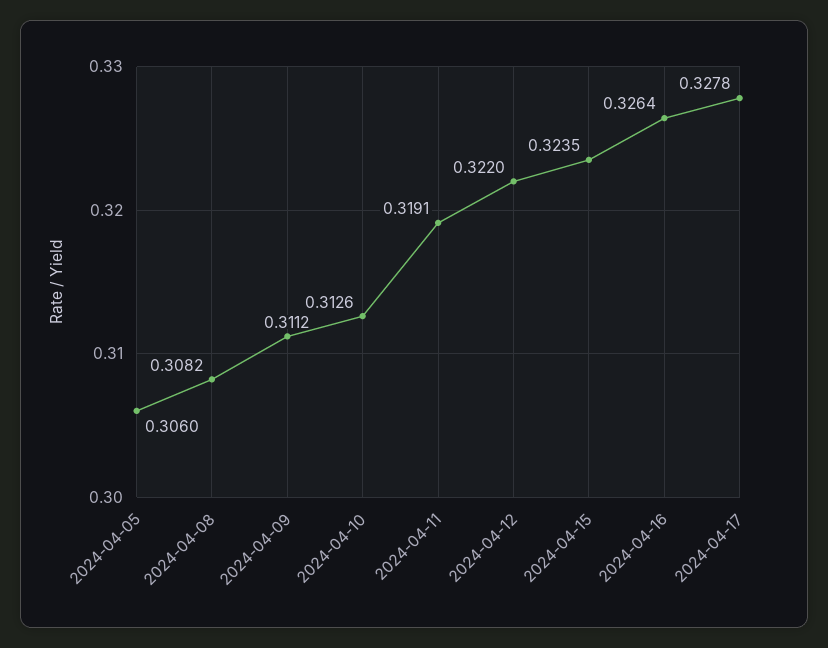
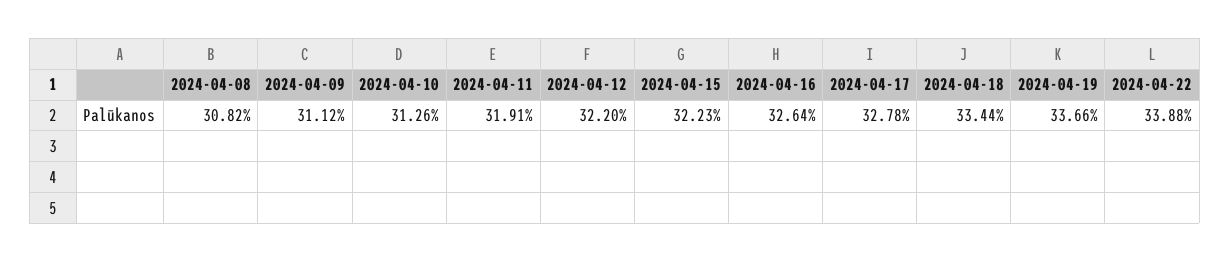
2024-04-05: 0.306 -> none
2024-04-15: 0.3235 -> 0.3223
2024-04-18: none -> 0.3344
2024-04-19: none -> 0.3366
2024-04-22: none -> 0.3388

